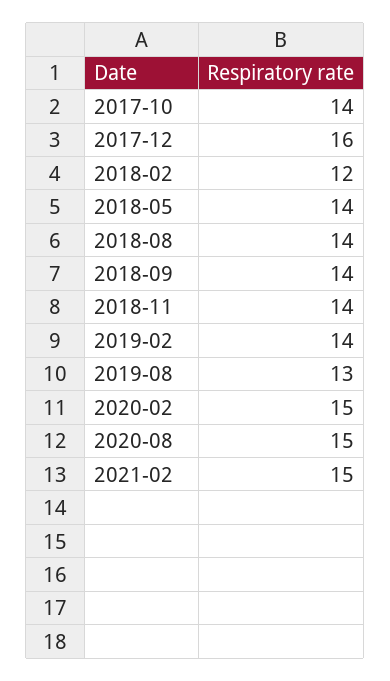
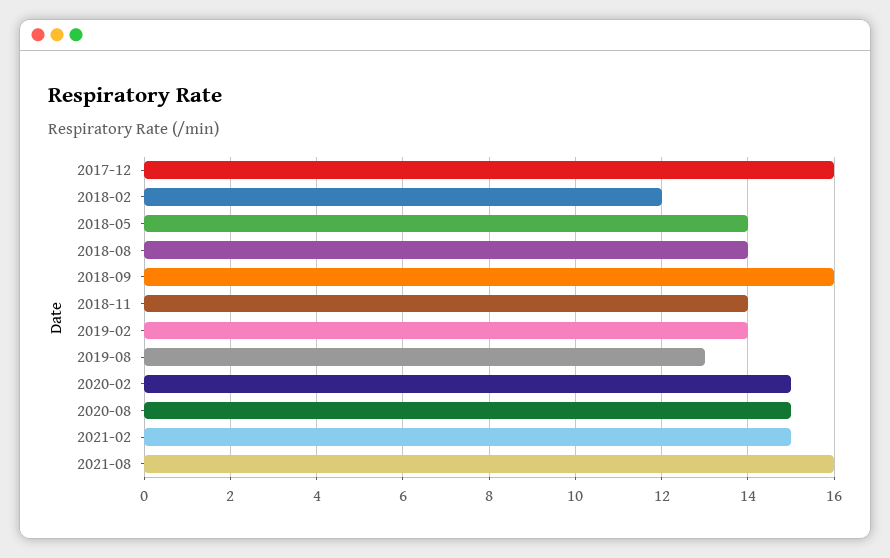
2017-10: 14 -> none
2018-09: 14 -> 16
2021-08: none -> 16

